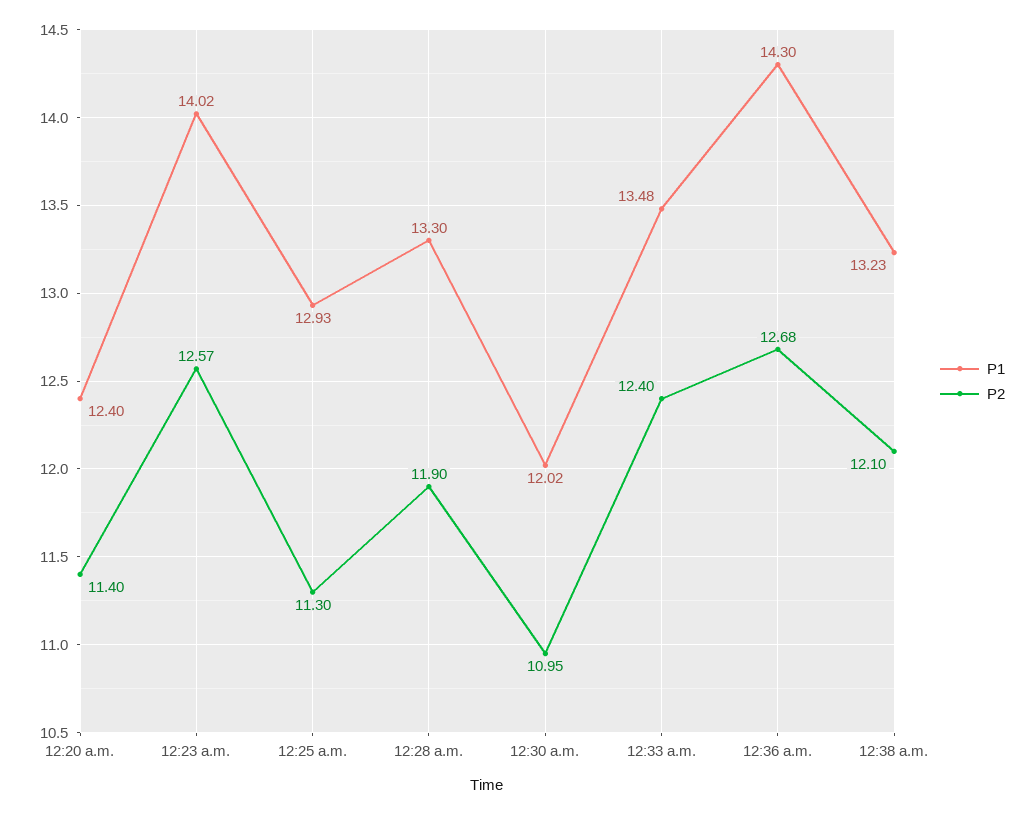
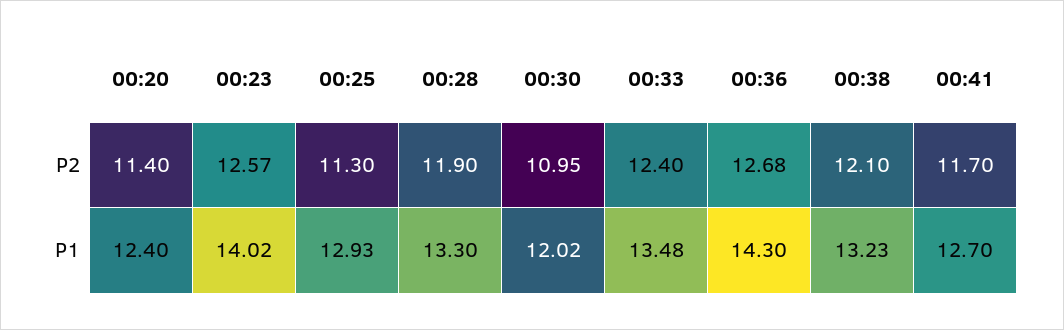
P2, 00:41: none -> 11.7
P1, 00:41: none -> 12.7

